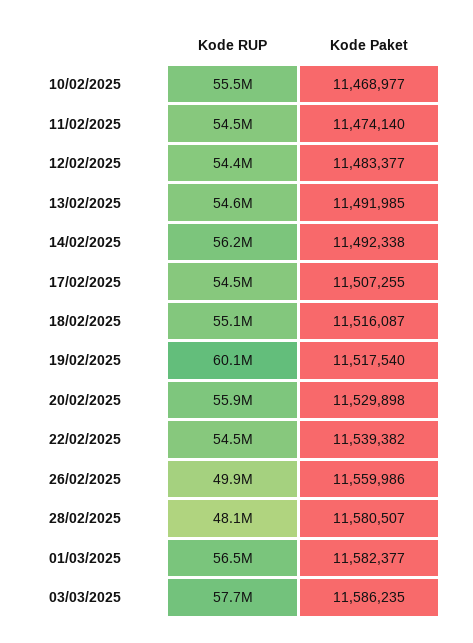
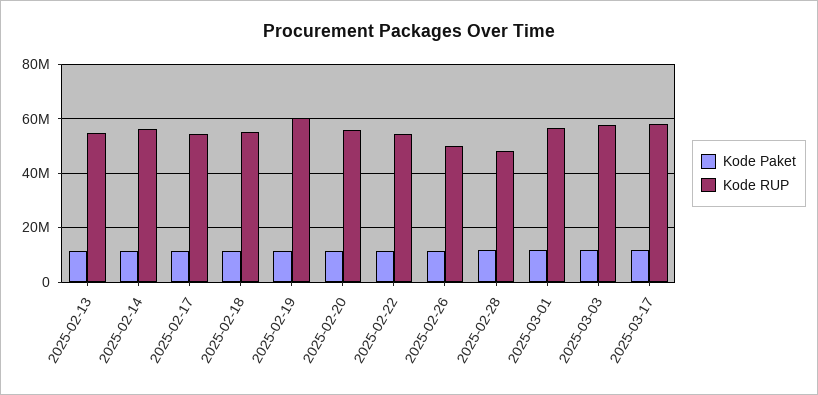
Kode RUP, 10/02/2025: 55500000 -> none
Kode Paket, 10/02/2025: 11468977 -> none
Kode RUP, 11/02/2025: 54500000 -> none
Kode Paket, 11/02/2025: 11474140 -> none
Kode RUP, 12/02/2025: 54400000 -> none
Kode Paket, 12/02/2025: 11483377 -> none
Kode Paket, 2025-03-17: none -> 12500000
Kode RUP, 2025-03-17: none -> 57500000

